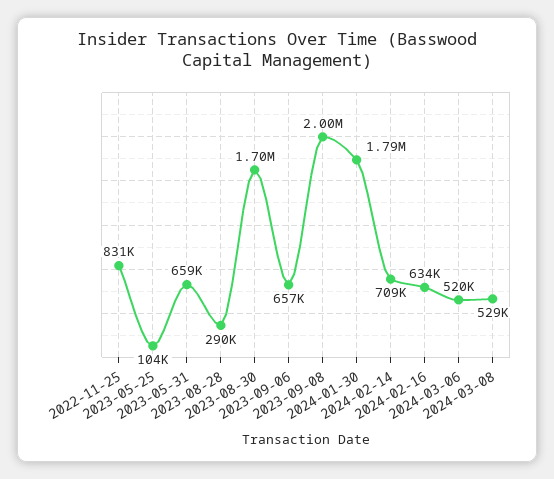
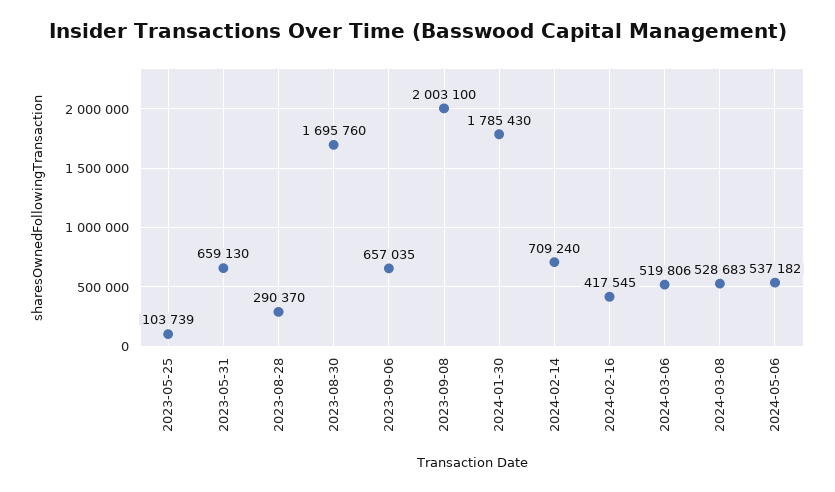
2022-11-25: 831000 -> none
2024-02-16: 634000 -> 417545
2024-05-06: none -> 537182

